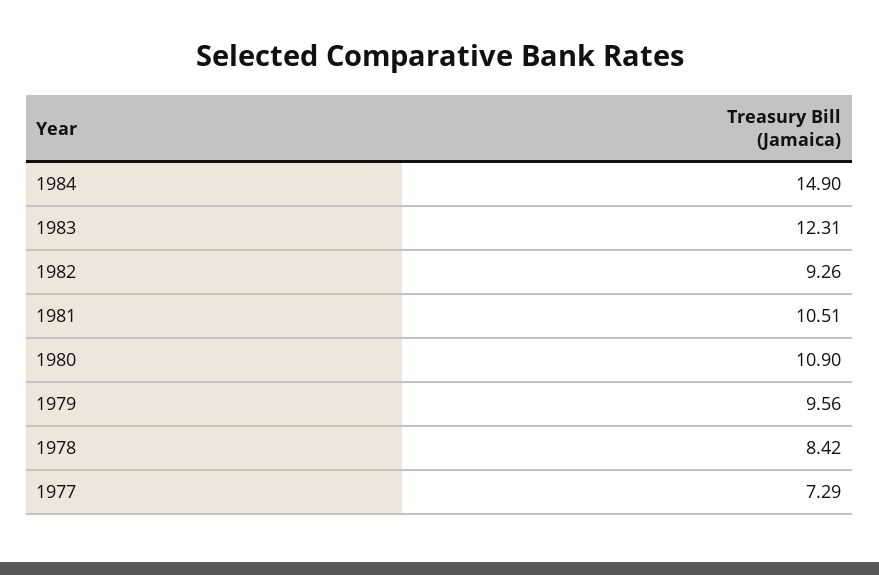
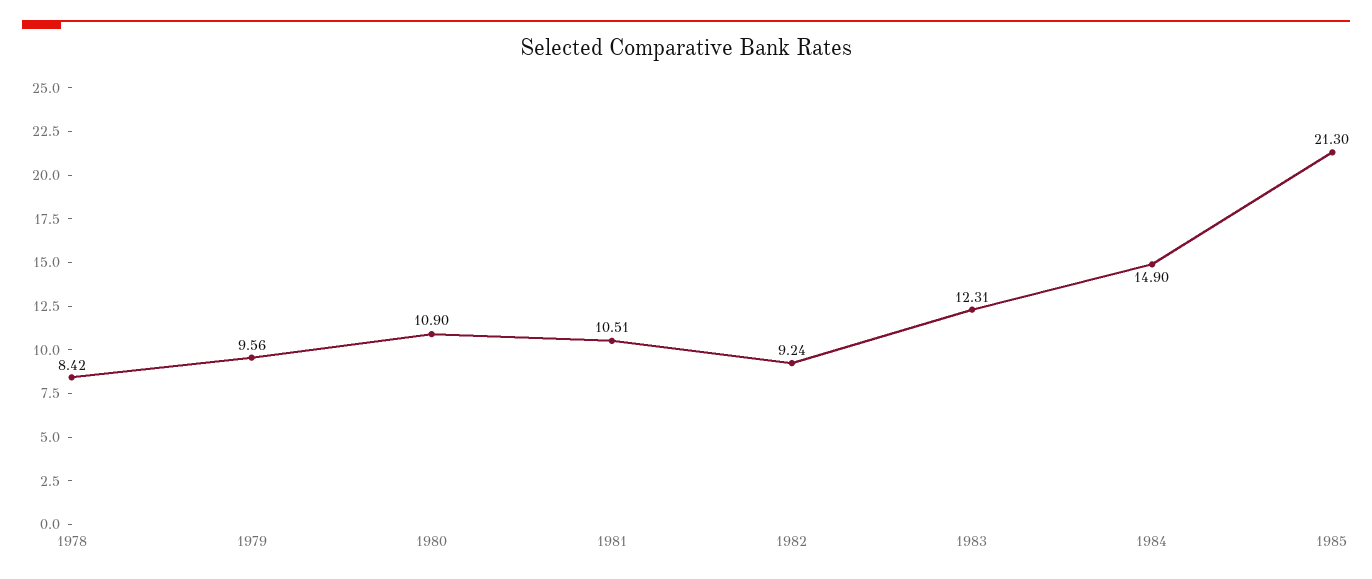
1982: 9.26 -> 9.24
1977: 7.29 -> none
1985: none -> 21.3

